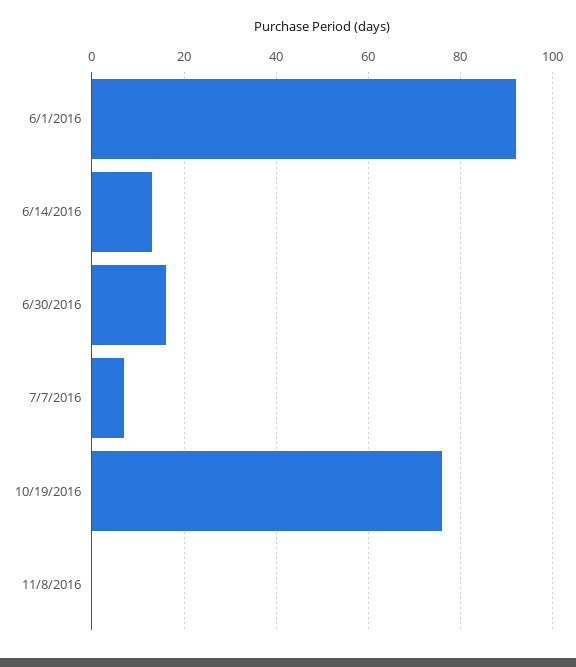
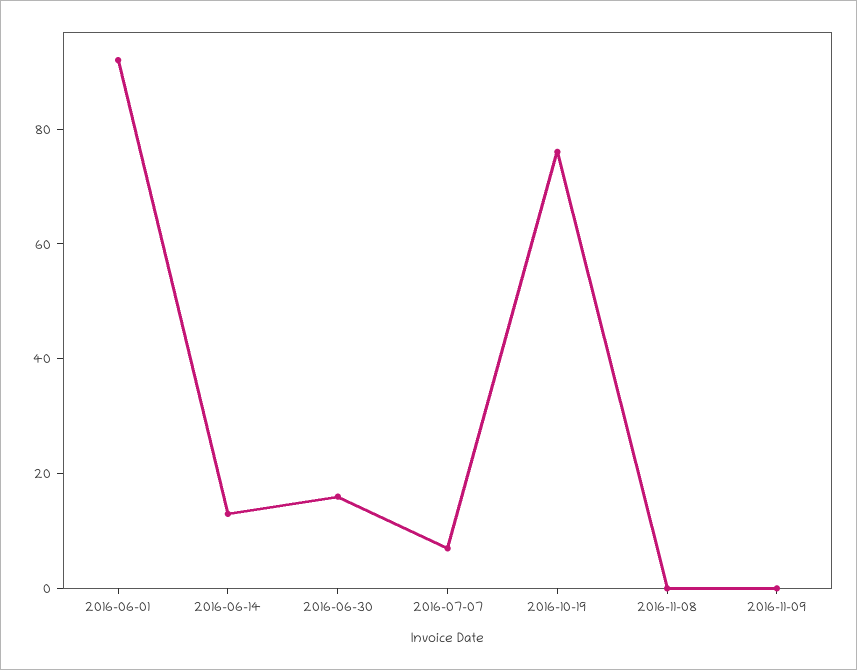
2016-11-09: none -> 0

